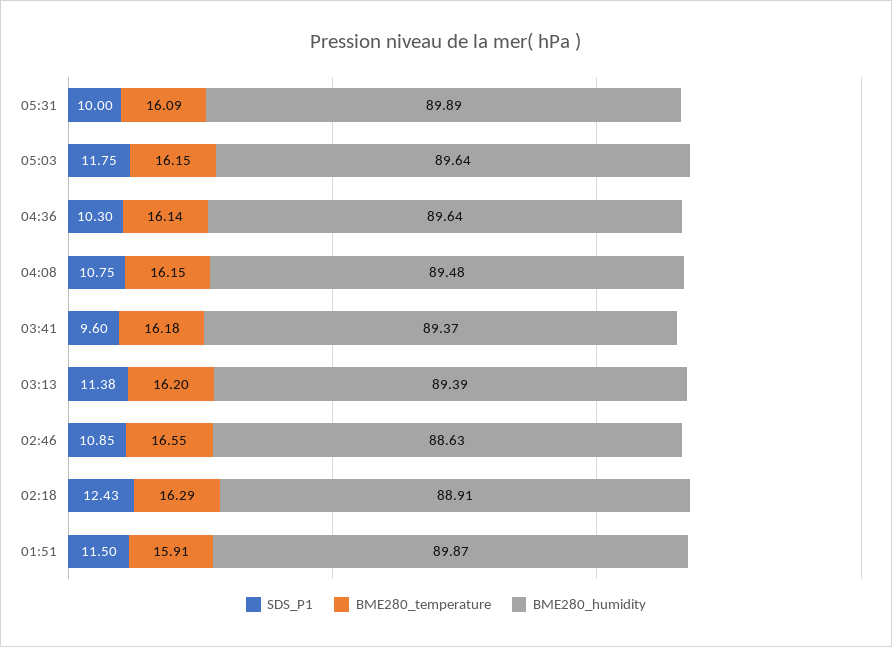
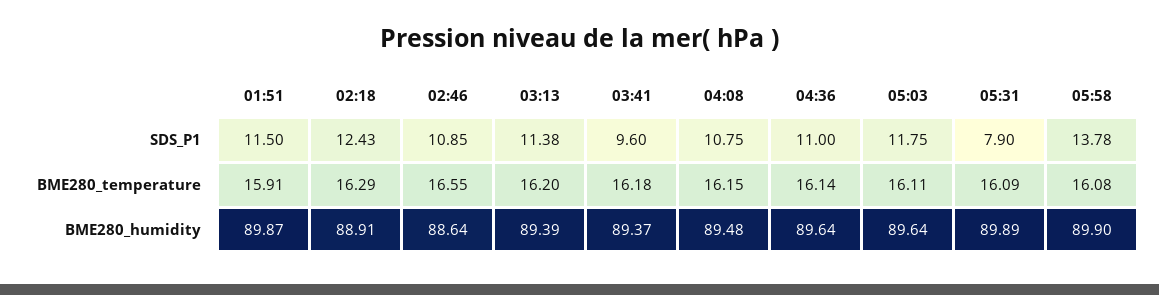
SDS_P1, 05:31: 10 -> 7.9
BME280_temperature, 05:03: 16.15 -> 16.11
SDS_P1, 04:36: 10.3 -> 11
BME280_humidity, 02:46: 88.63 -> 88.64
SDS_P1, 05:58: none -> 13.78
BME280_temperature, 05:58: none -> 16.08
BME280_humidity, 05:58: none -> 89.9

